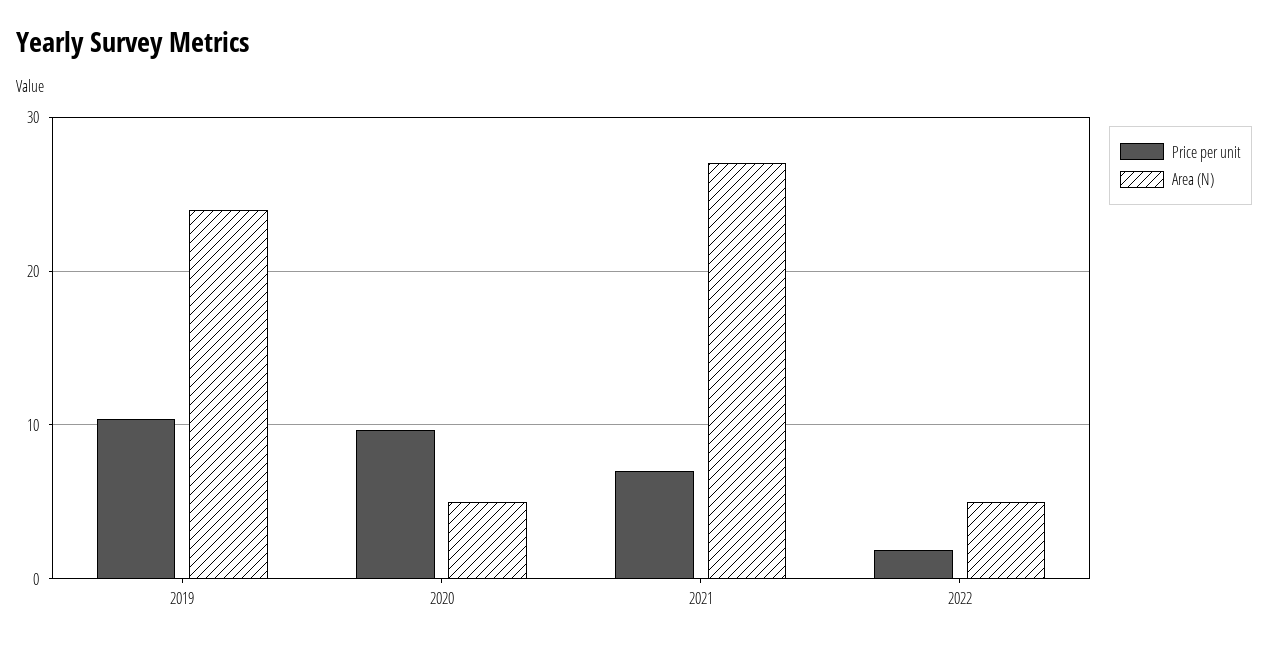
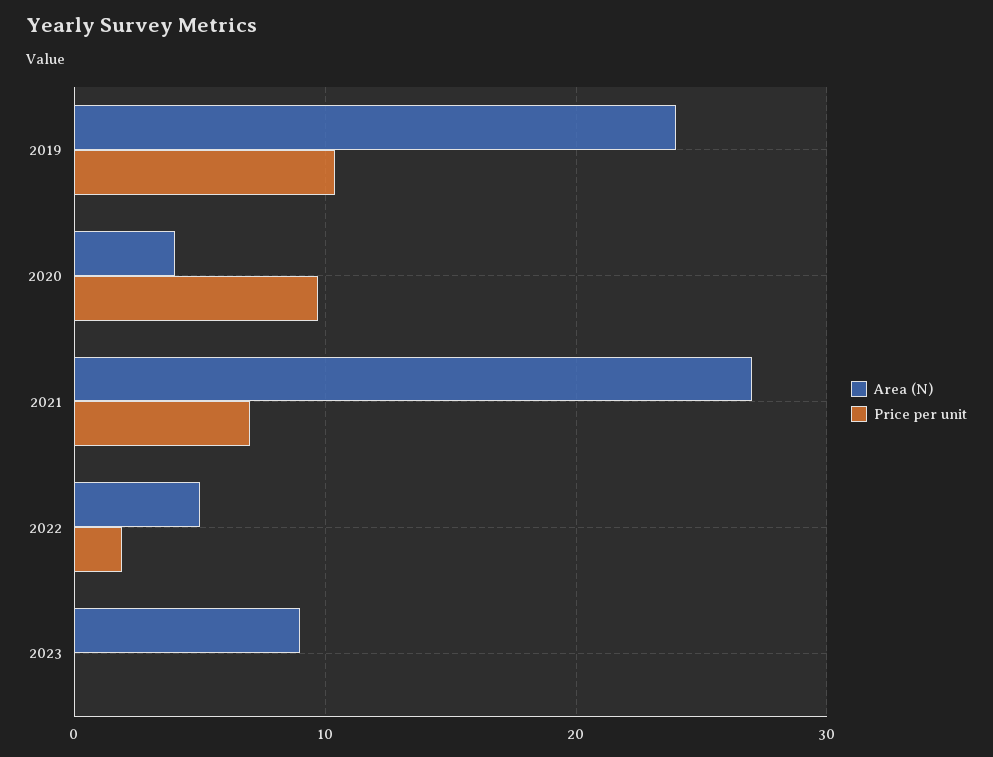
Area (N), 2020: 5 -> 4
Area (N), 2023: none -> 9
Price per unit, 2023: none -> 0

